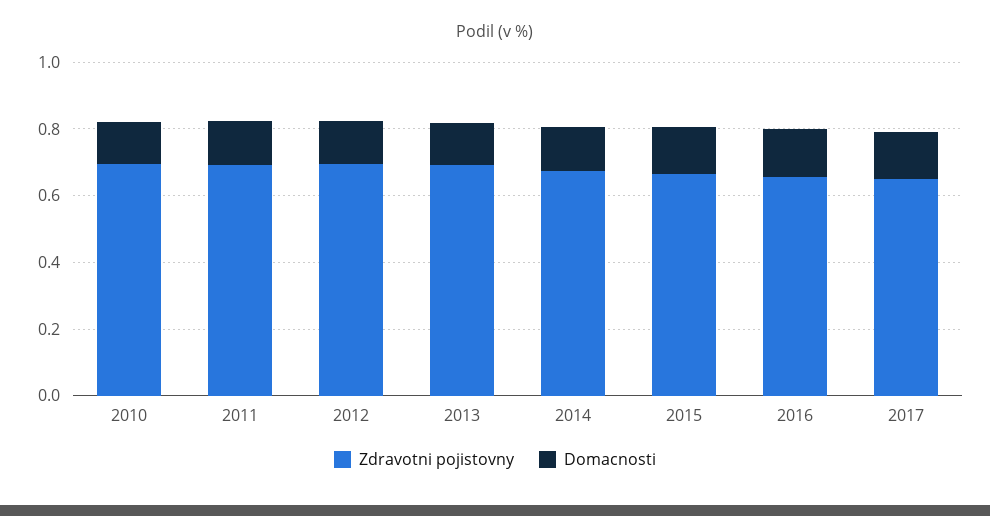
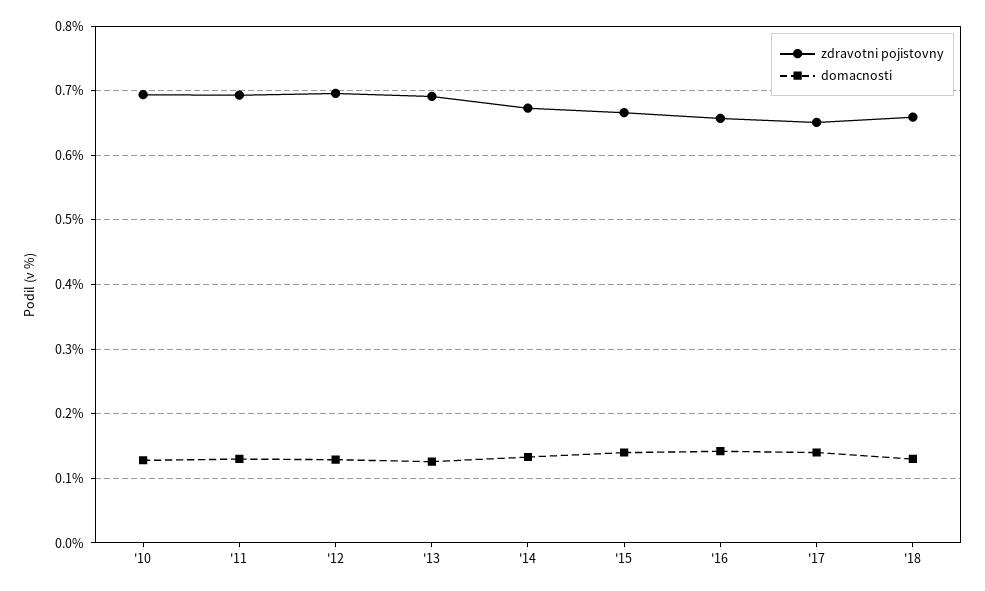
Zdravotni pojistovny, '18: none -> 0.66
Domacnosti, '18: none -> 0.13

